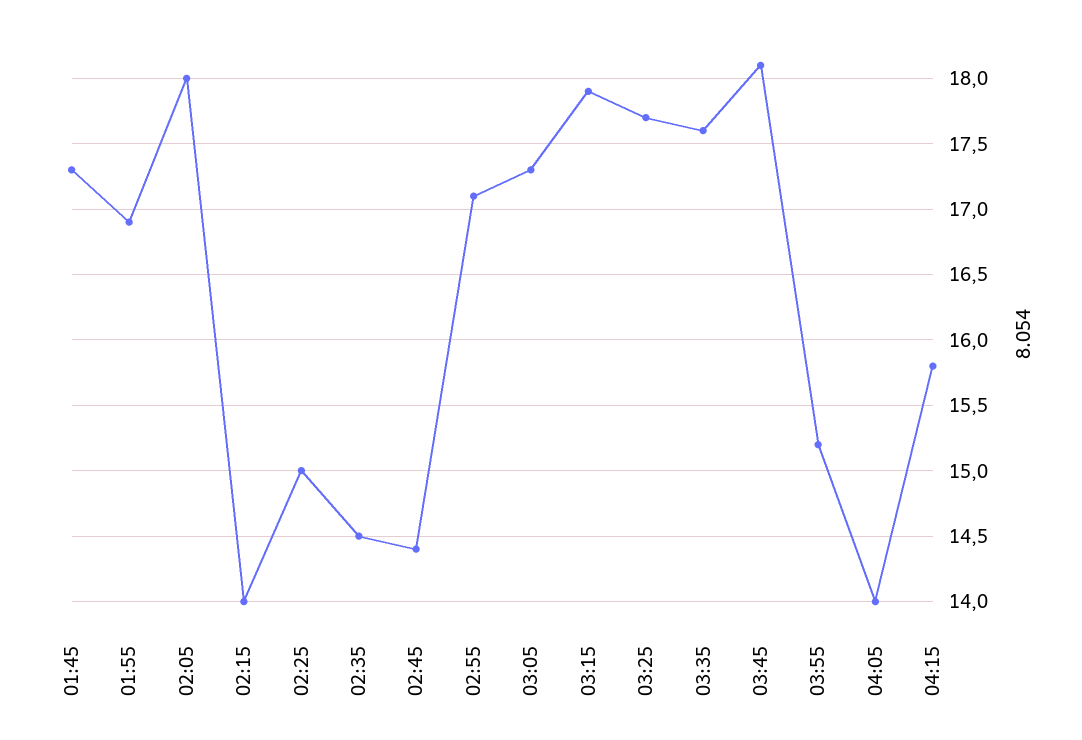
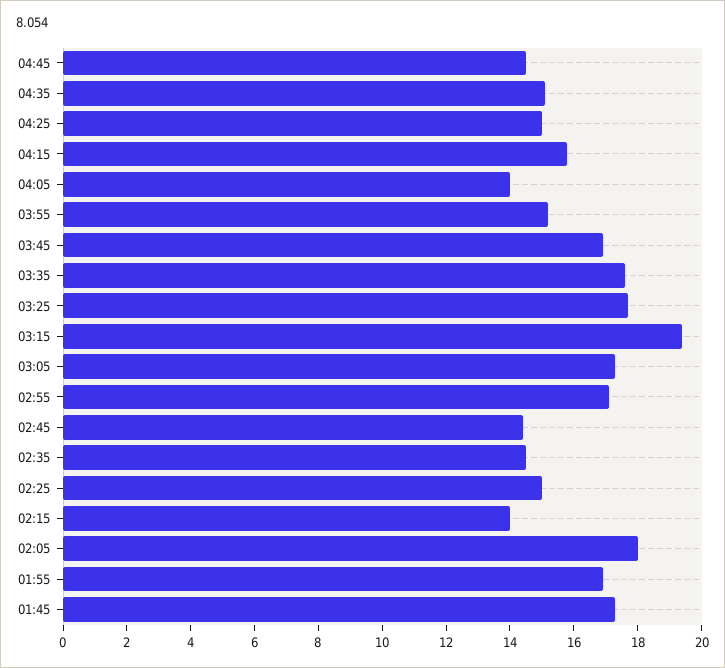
03:15: 17.9 -> 19.5
03:45: 18.1 -> 17
04:45: none -> 14.5
04:35: none -> 15
04:25: none -> 15

